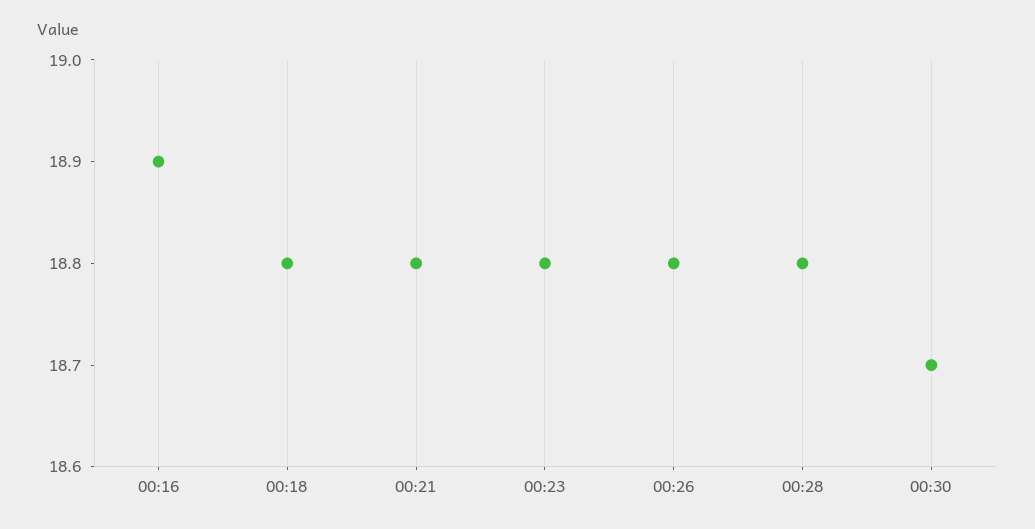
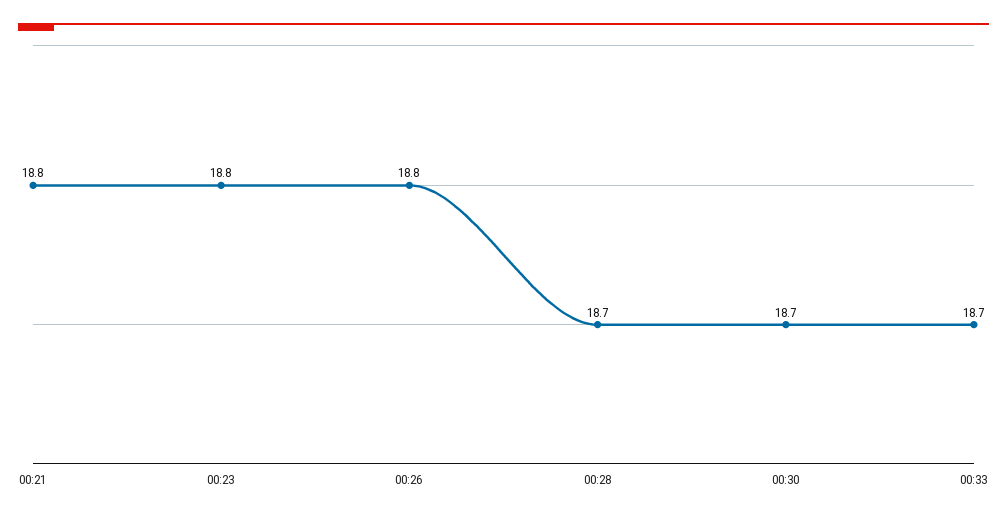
00:16: 18.9 -> none
00:18: 18.8 -> none
00:28: 18.8 -> 18.7
00:33: none -> 18.7

